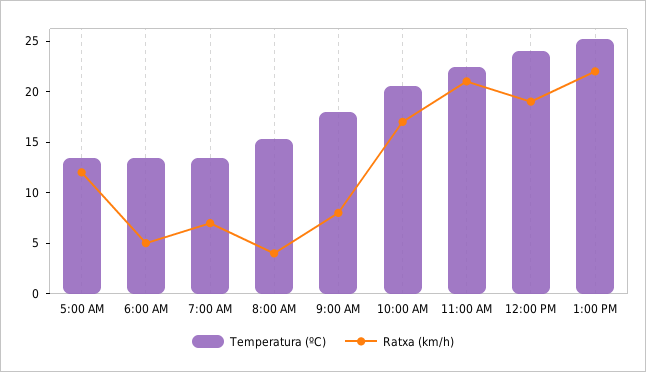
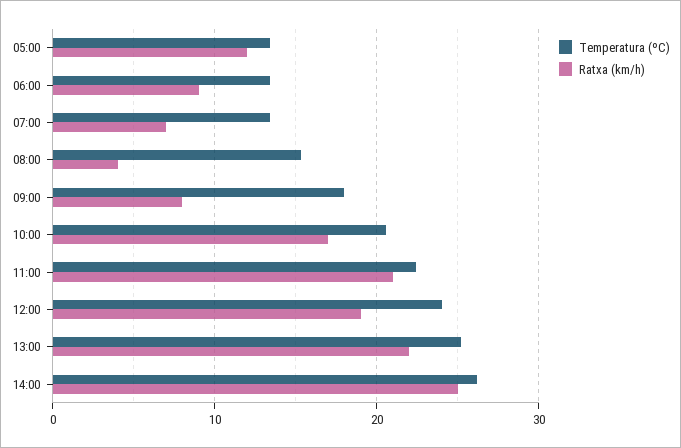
Ratxa (km/h), 6:00 AM: 5 -> 9
Temperatura (ºC), 14:00: none -> 26
Ratxa (km/h), 14:00: none -> 25

